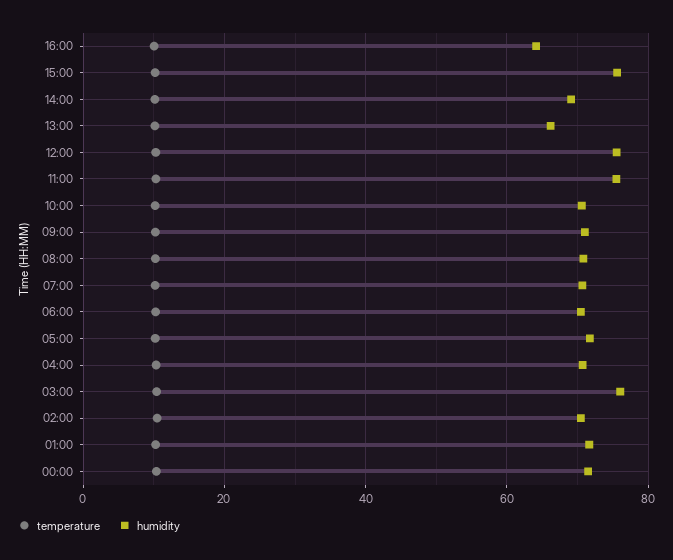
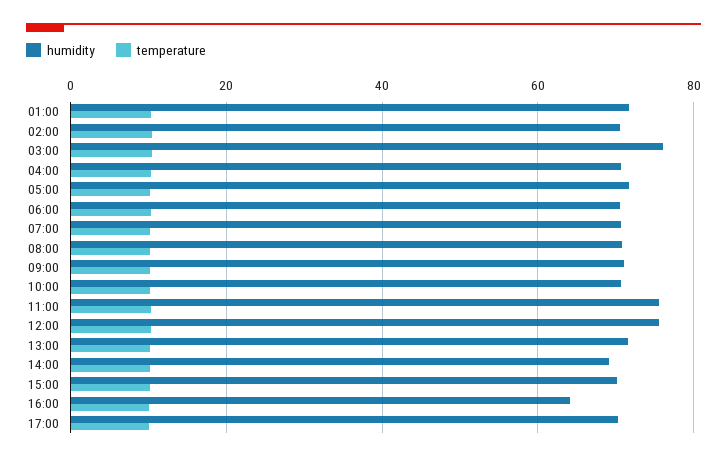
humidity, 15:00: 76 -> 70
humidity, 13:00: 66 -> 72
temperature, 00:00: 10 -> none
humidity, 00:00: 72 -> none
humidity, 17:00: none -> 70
temperature, 17:00: none -> 10

